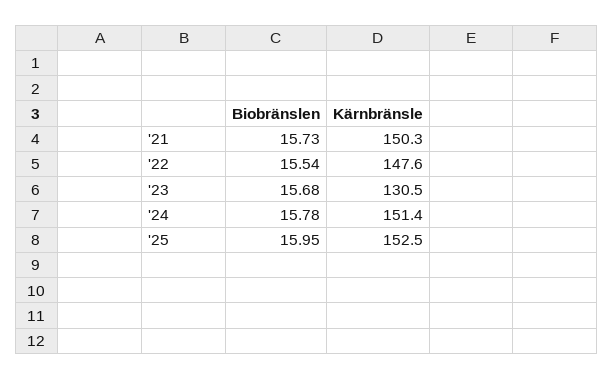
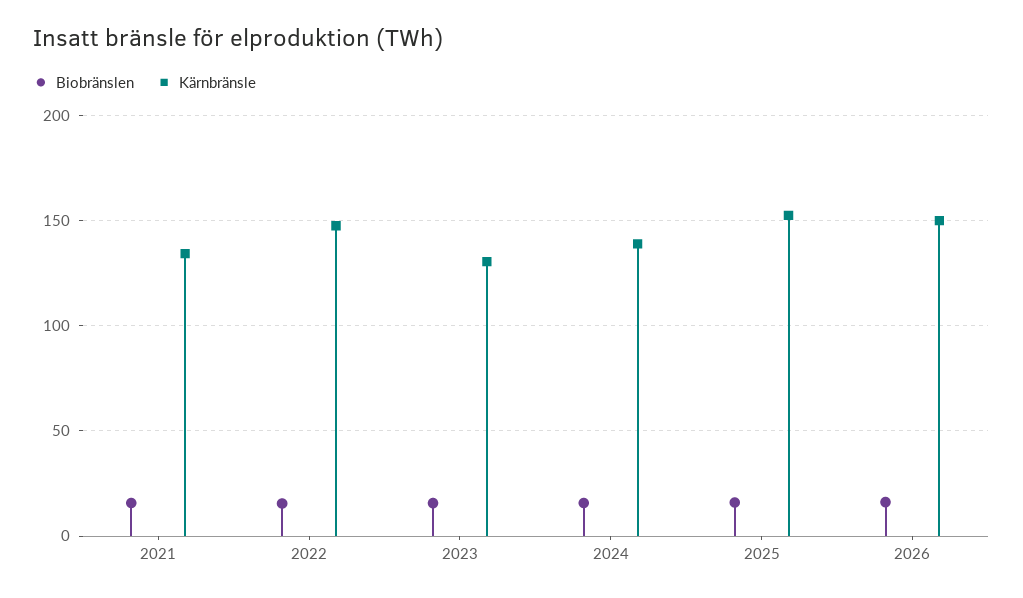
Kärnbränsle, '21: 150.3 -> 135
Kärnbränsle, '24: 151.4 -> 140
Biobränslen, 2026: none -> 15
Kärnbränsle, 2026: none -> 150

